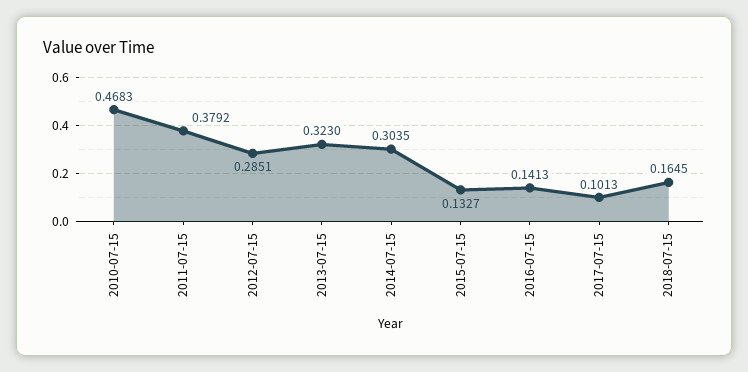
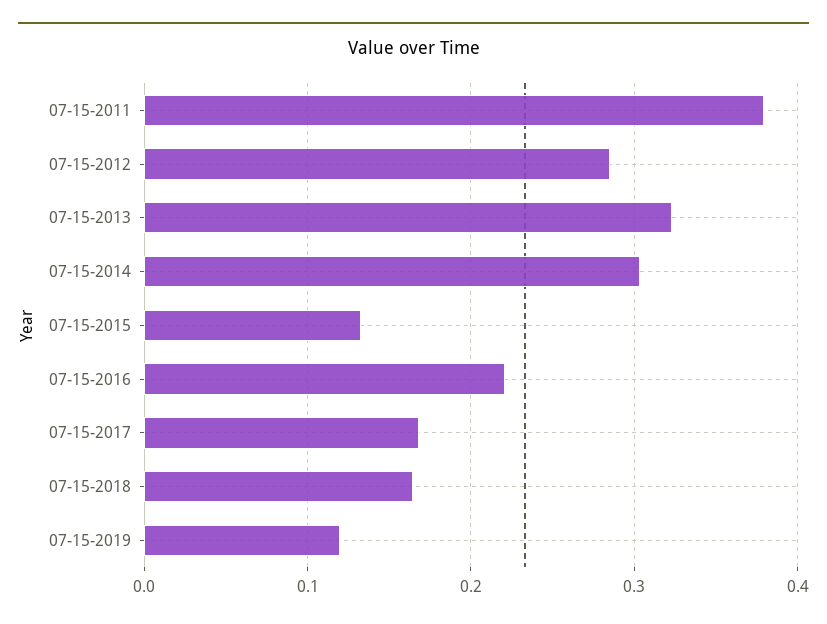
2010-07-15: 0.4683 -> none
2016-07-15: 0.1413 -> 0.22
2017-07-15: 0.1013 -> 0.17
07-15-2019: none -> 0.12

